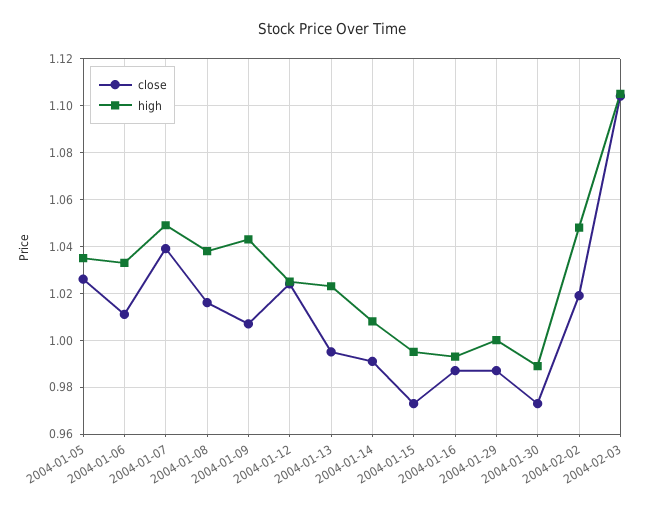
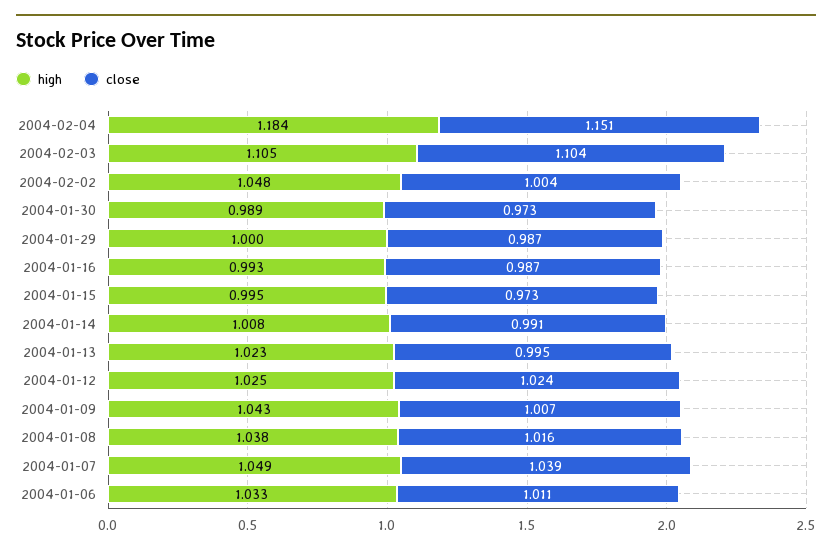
close, 2004-01-05: 1.025 -> none
high, 2004-01-05: 1.035 -> none
close, 2004-02-02: 1.02 -> 1.004
high, 2004-02-04: none -> 1.184
close, 2004-02-04: none -> 1.151

